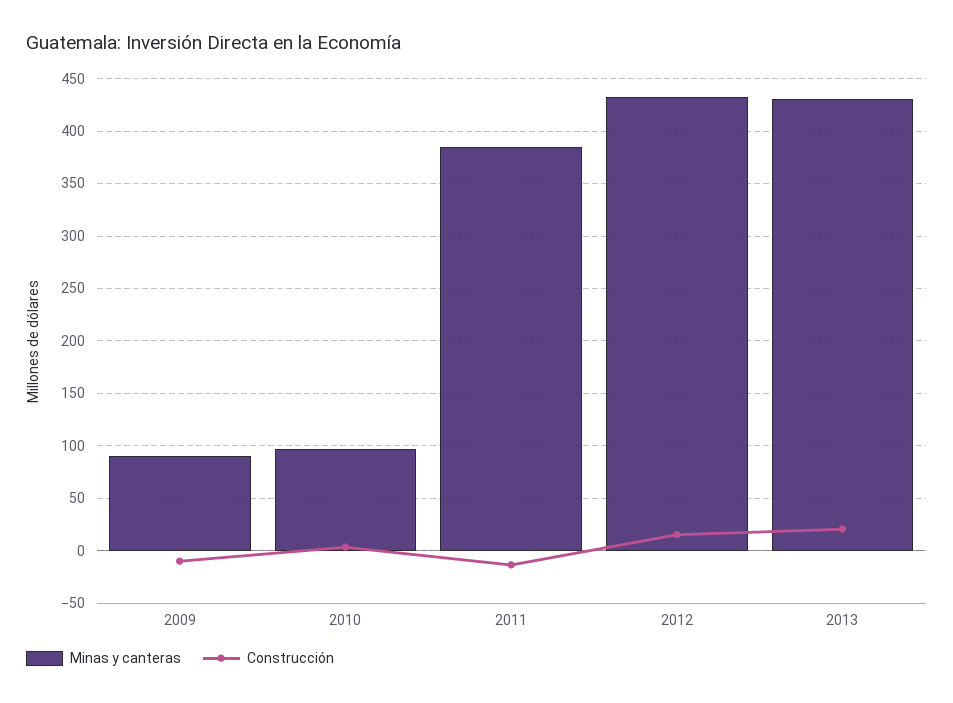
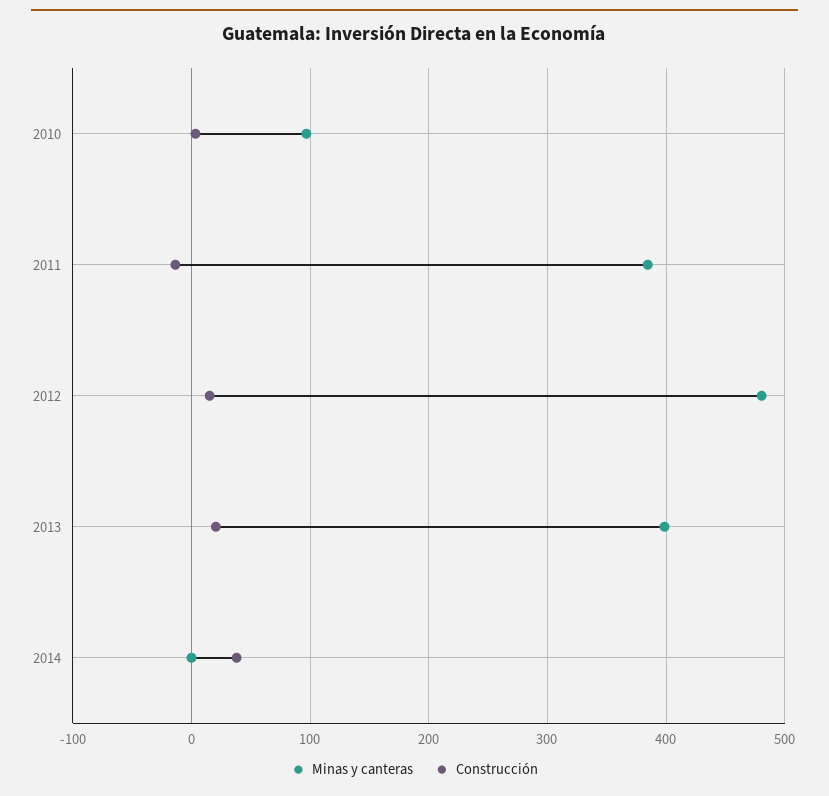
Minas y canteras, 2009: 90 -> none
Construcción, 2009: -10 -> none
Minas y canteras, 2012: 430 -> 480
Minas y canteras, 2013: 430 -> 400
Minas y canteras, 2014: none -> 0
Construcción, 2014: none -> 40

